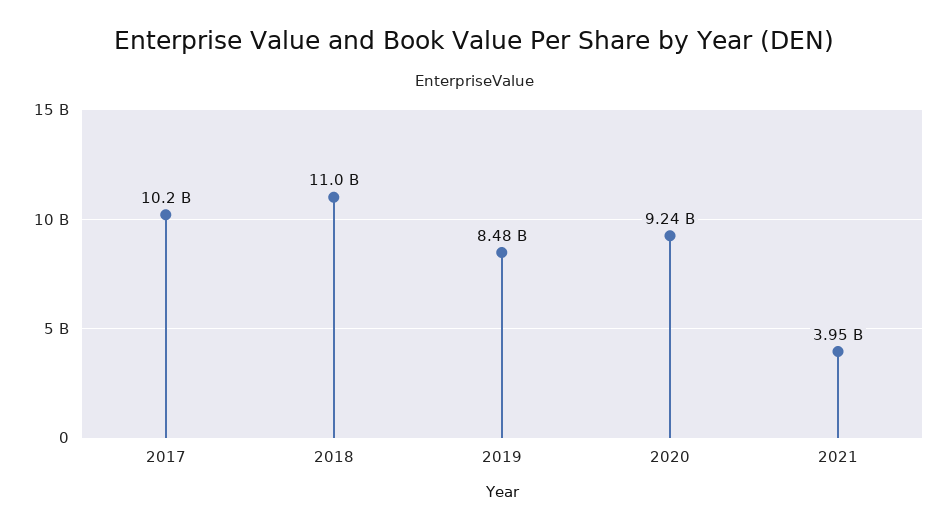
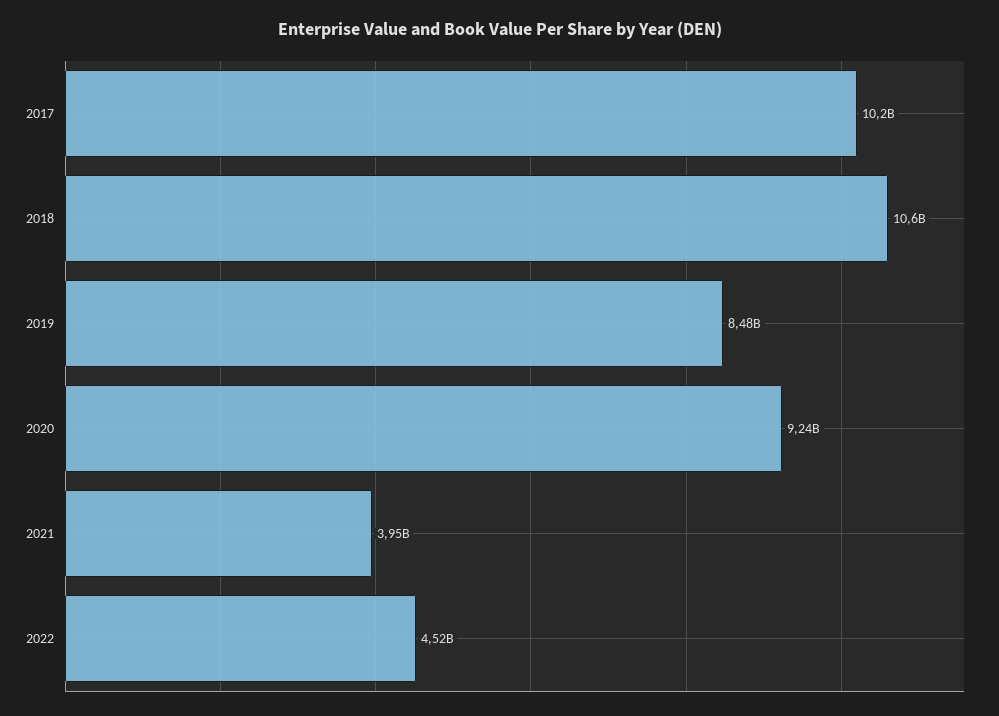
2018: 11000000000 -> 10600000000
2022: none -> 4520000000

